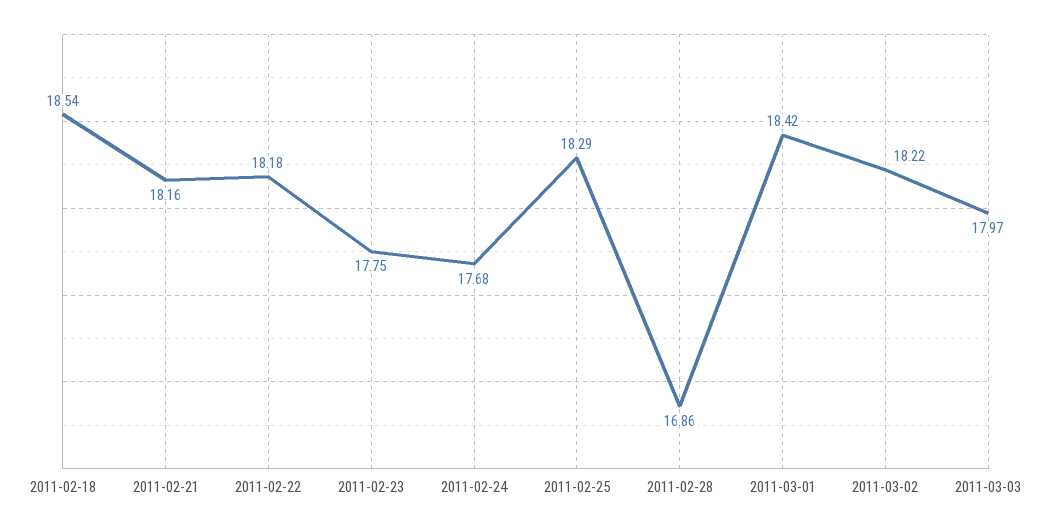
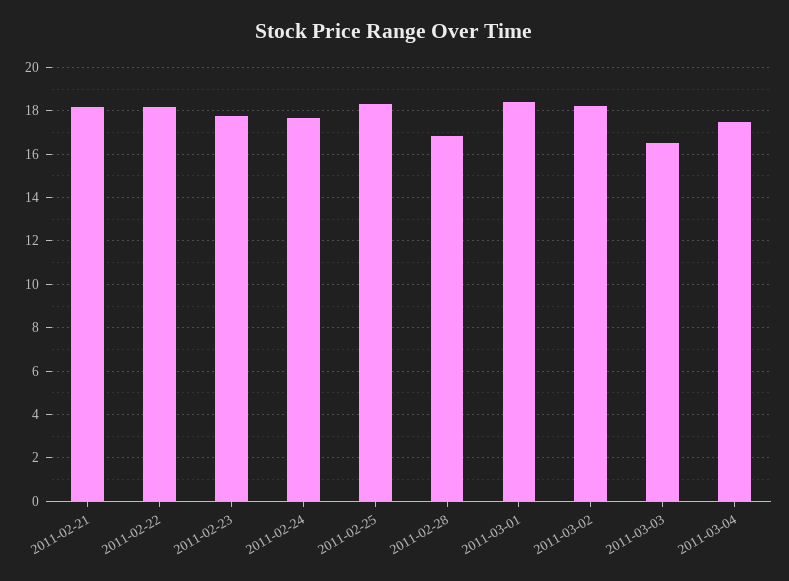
2011-02-18: 18.54 -> none
2011-03-03: 17.97 -> 16.5
2011-03-04: none -> 17.5

